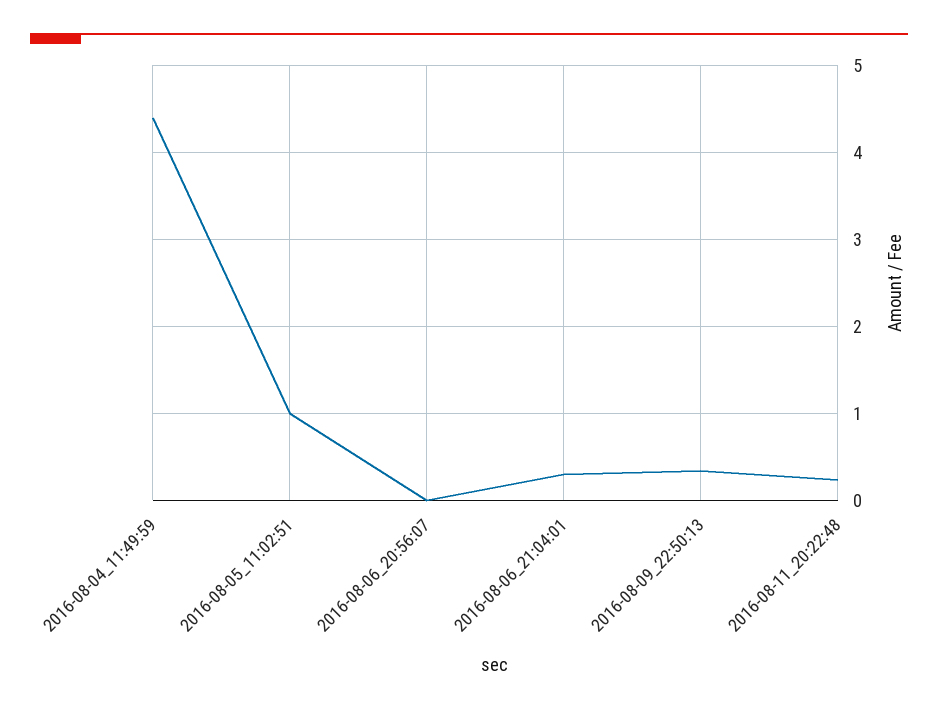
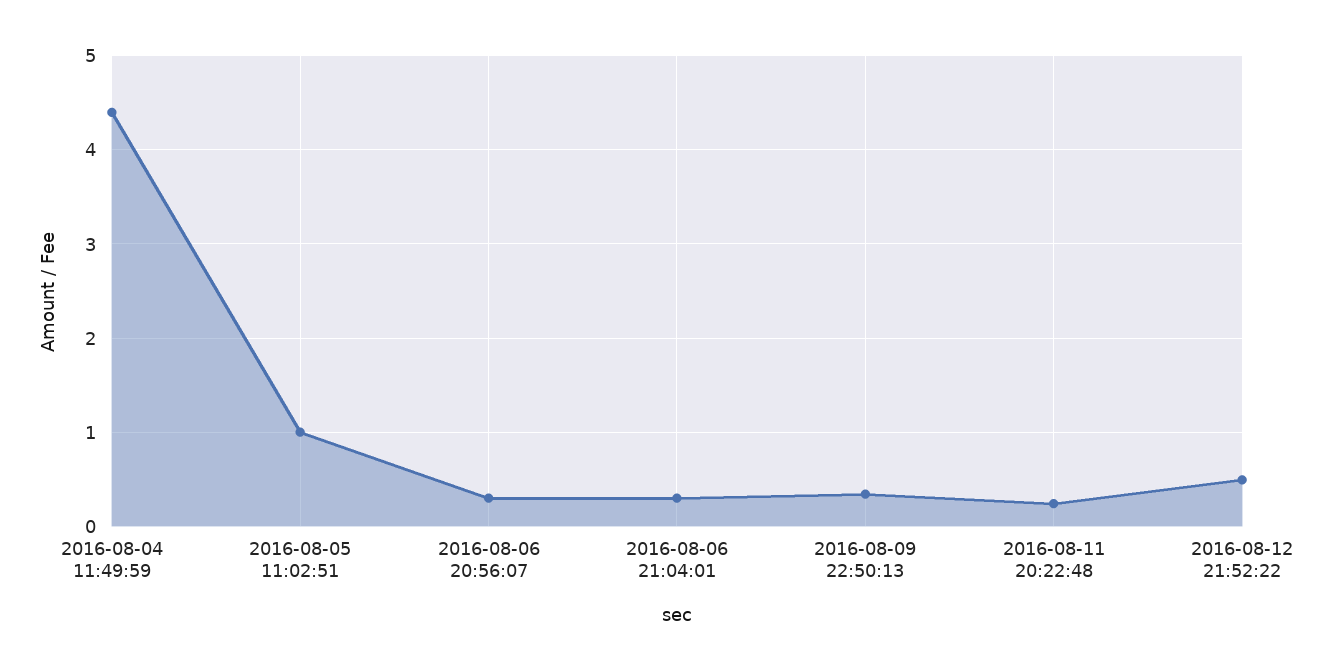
2016-08-06_20:56:07: 0 -> 0.3
2016-08-12 21:52:22: none -> 0.5

